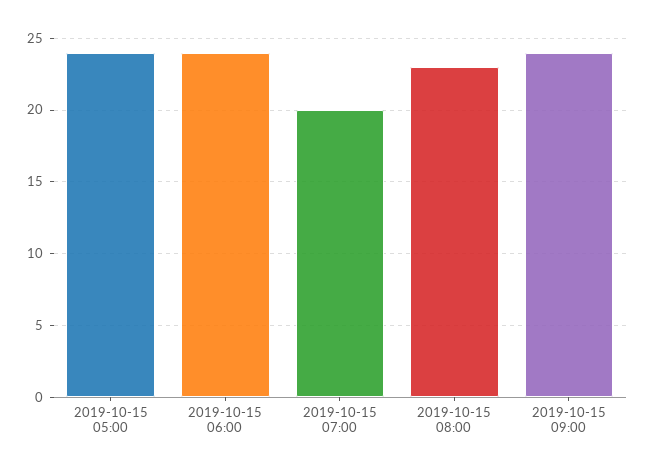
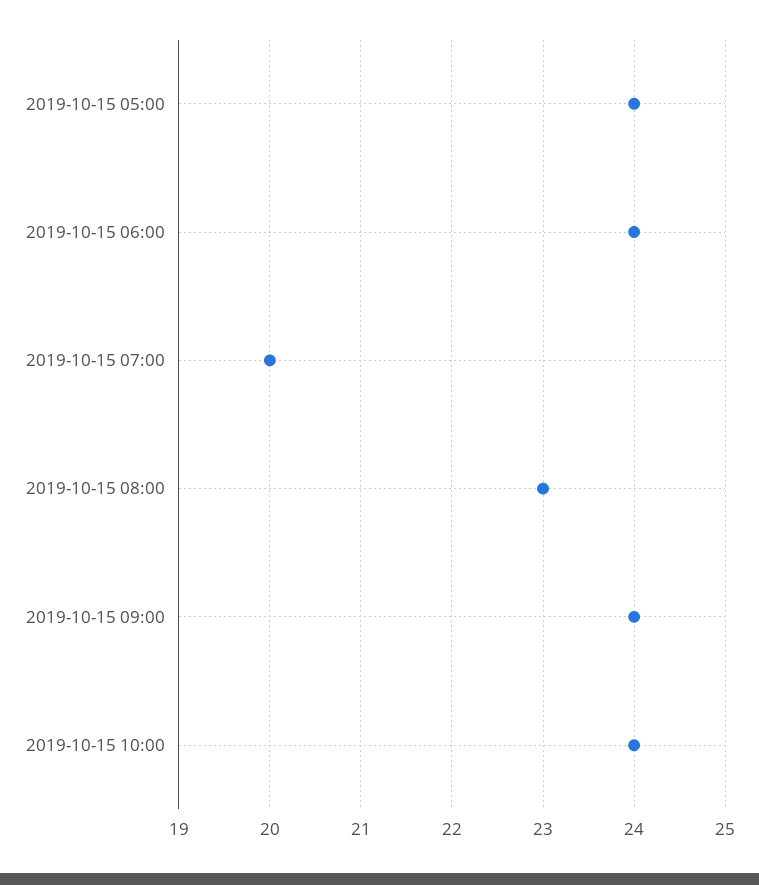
2019-10-15 10:00: none -> 24

